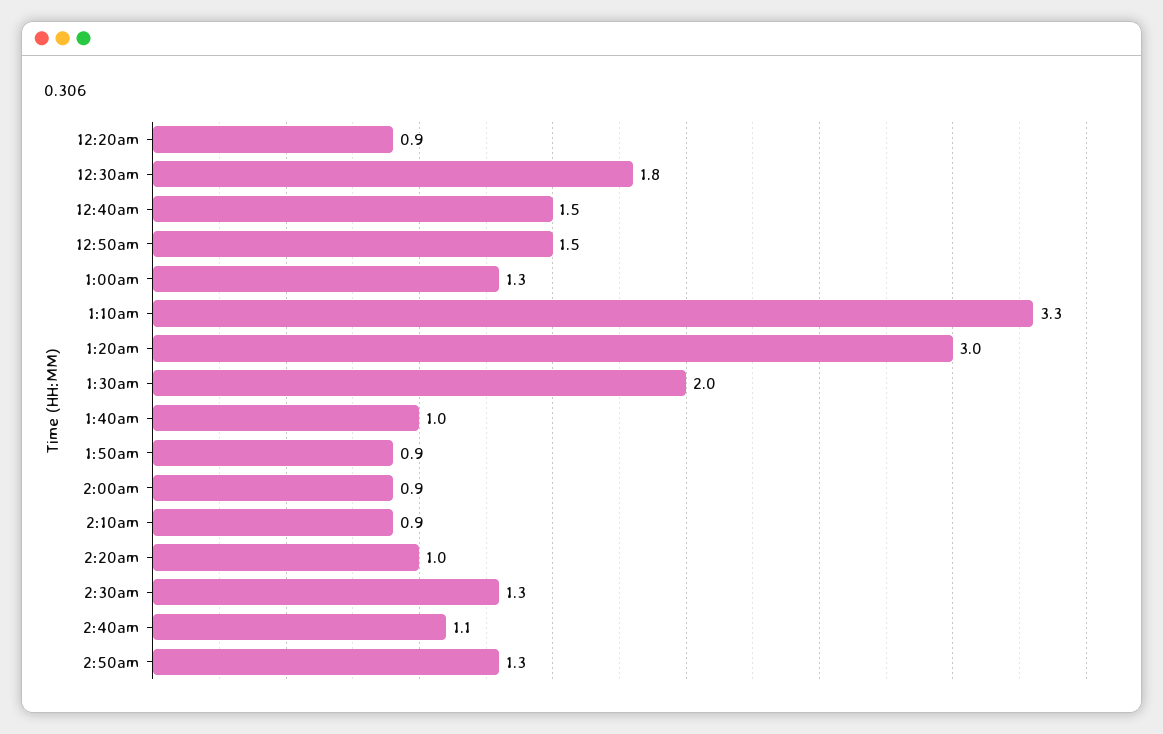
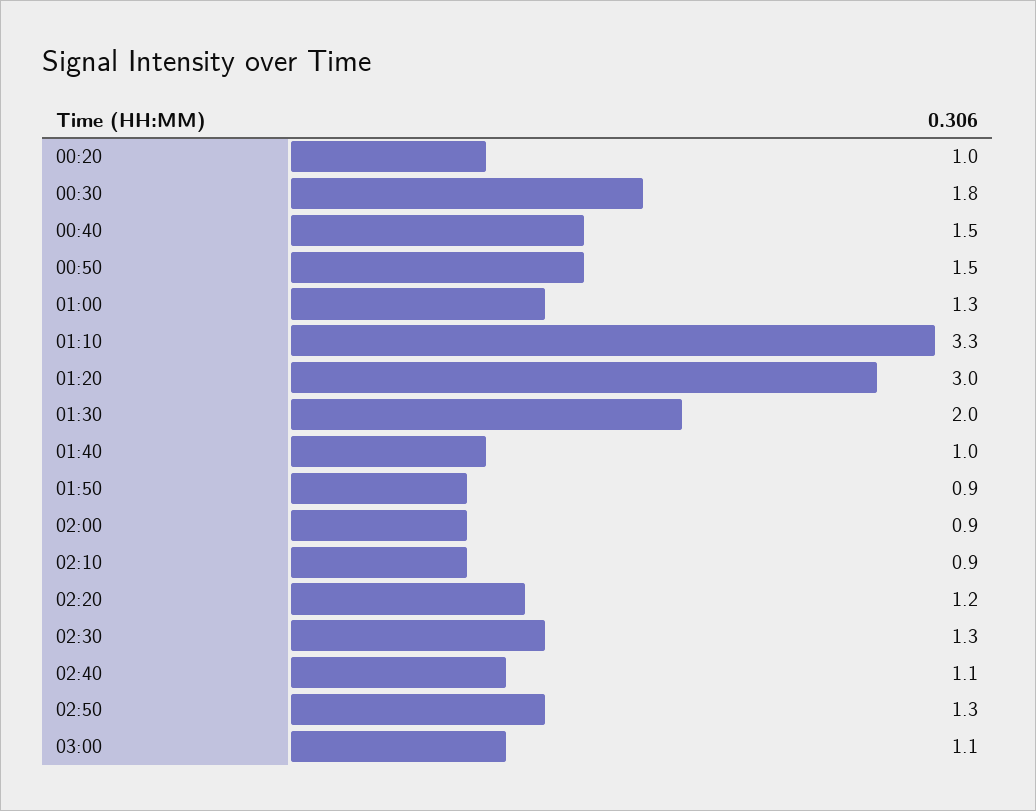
12:20am: 0.9 -> 1
2:20am: 1 -> 1.2
03:00: none -> 1.1

